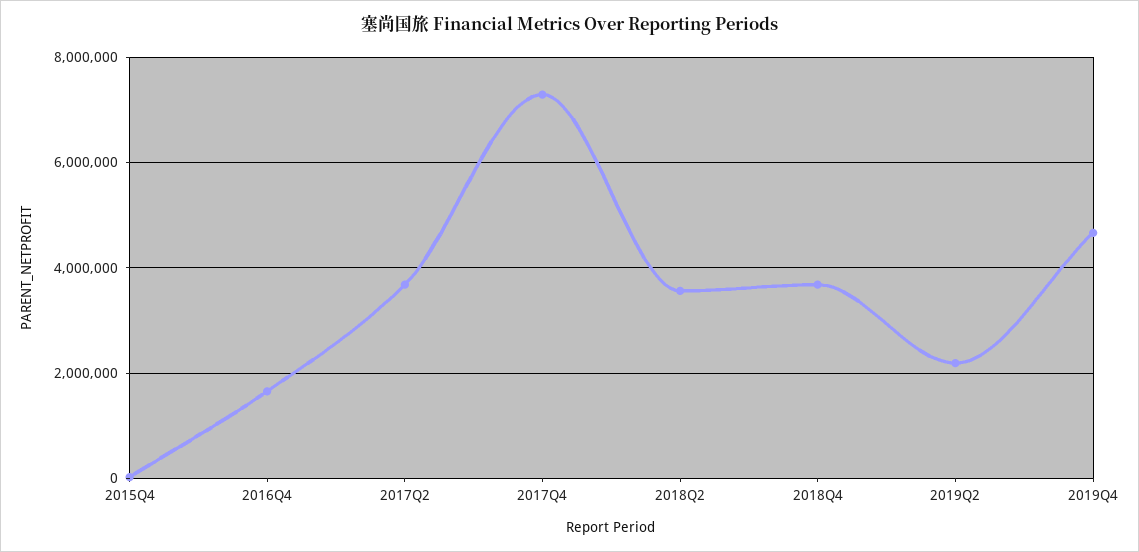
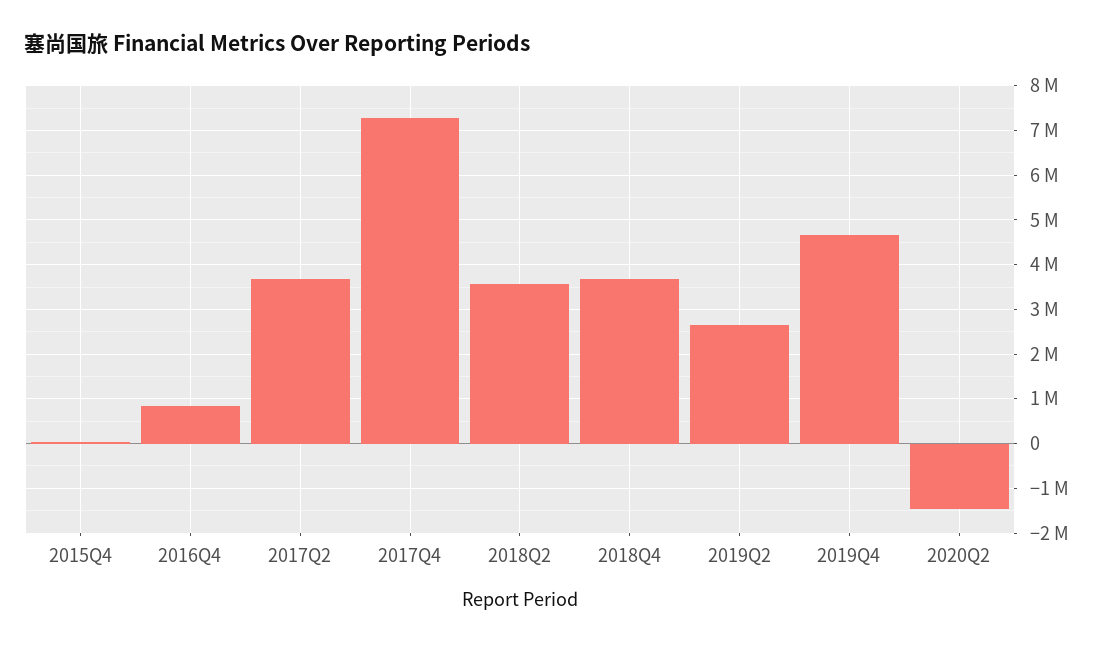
2016Q4: 1600000 -> 800000
2019Q2: 2200000 -> 2600000
2020Q2: none -> -1400000

